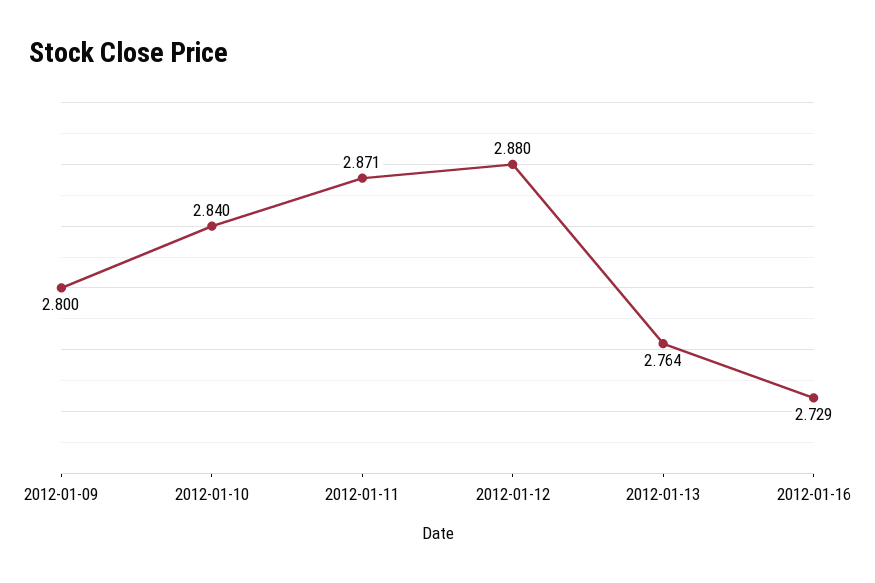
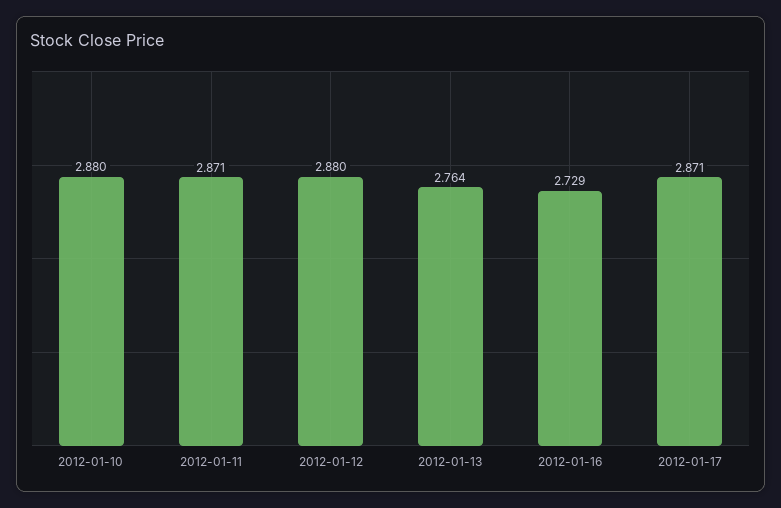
2012-01-09: 2.8 -> none
2012-01-10: 2.84 -> 2.88
2012-01-17: none -> 2.871

